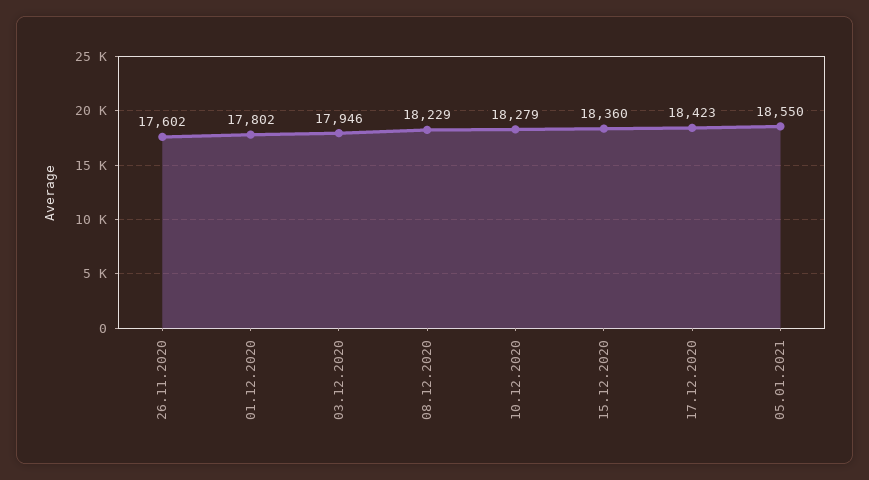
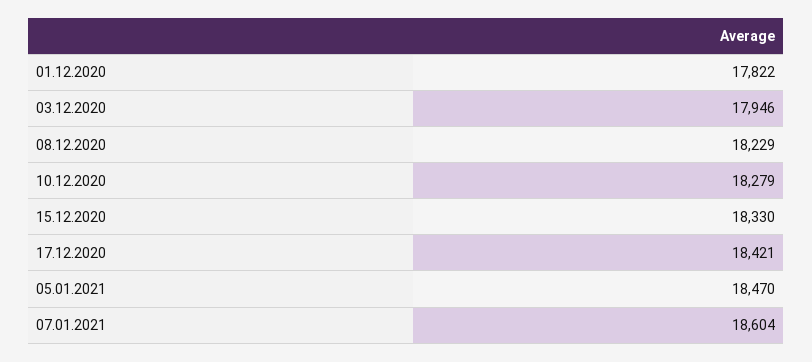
26.11.2020: 17602 -> none
01.12.2020: 17802 -> 17822
15.12.2020: 18360 -> 18330
17.12.2020: 18423 -> 18421
05.01.2021: 18550 -> 18470
07.01.2021: none -> 18604

